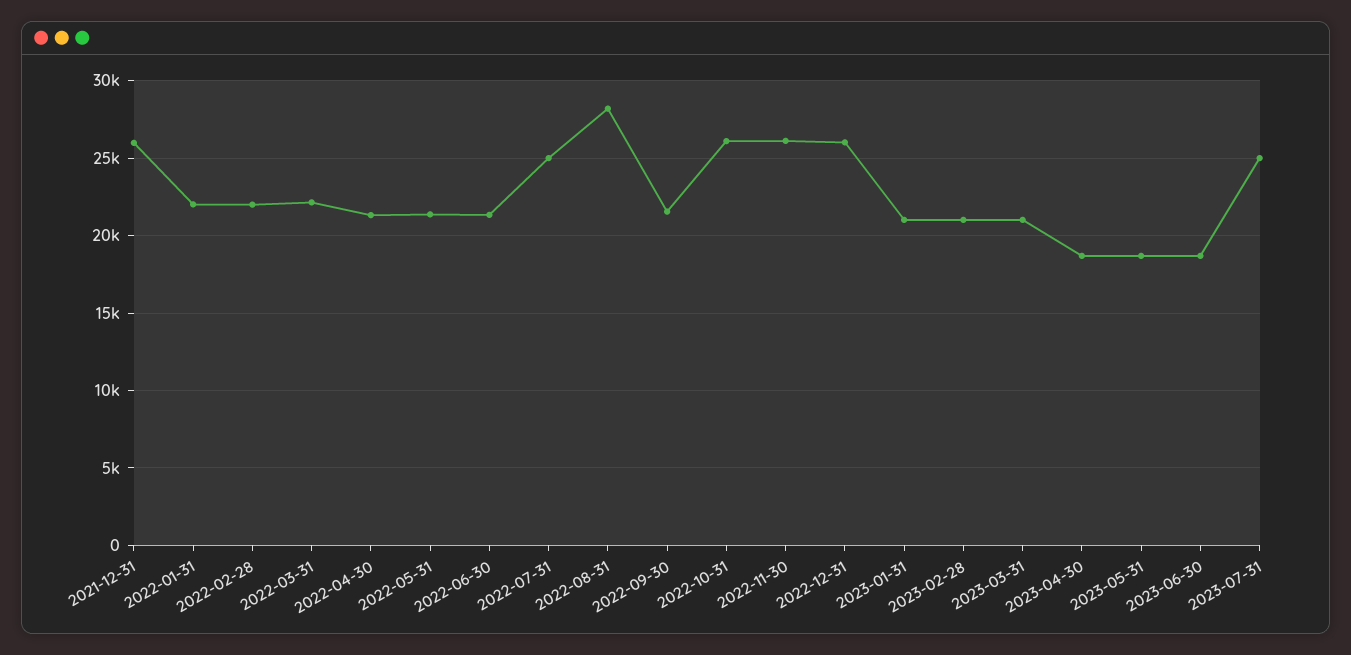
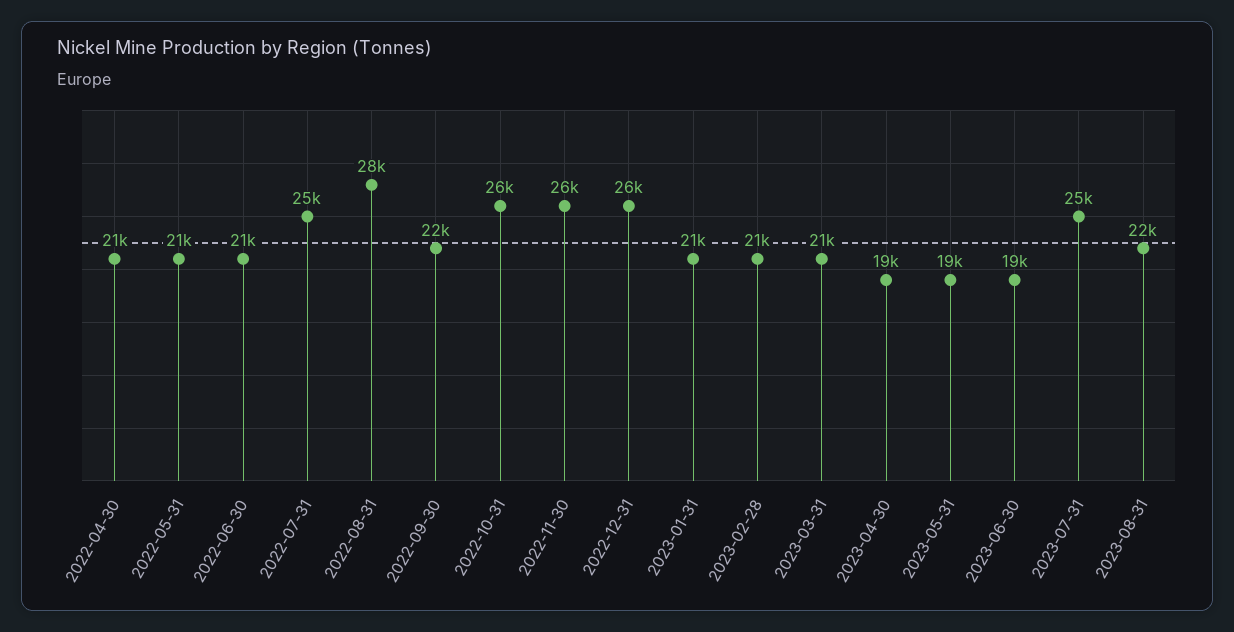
2021-12-31: 26000 -> none
2022-01-31: 22000 -> none
2022-02-28: 22000 -> none
2022-03-31: 22000 -> none
2023-08-31: none -> 22000

